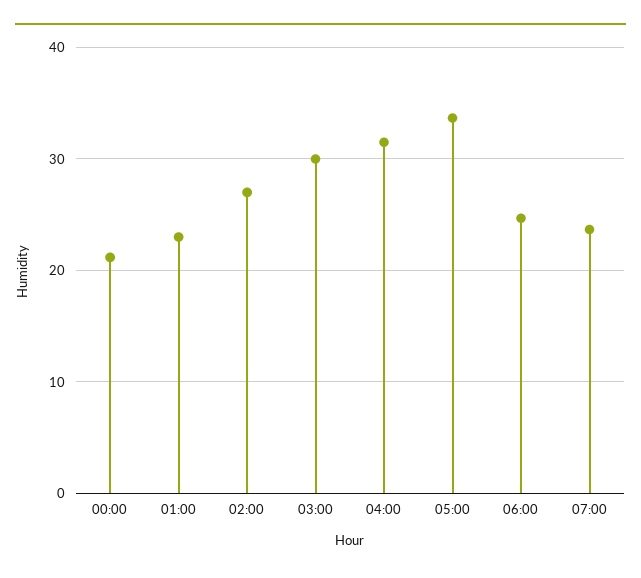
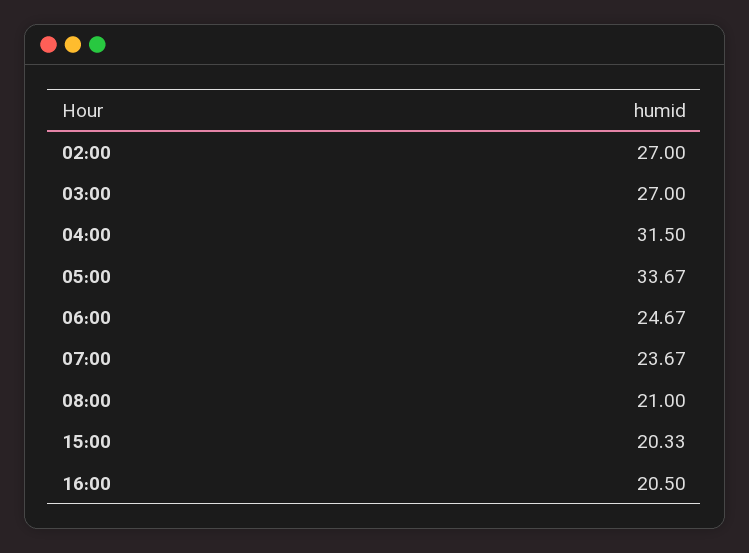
00:00: 21 -> none
01:00: 23 -> none
03:00: 30 -> 27
08:00: none -> 21
15:00: none -> 20.33
16:00: none -> 20.5

